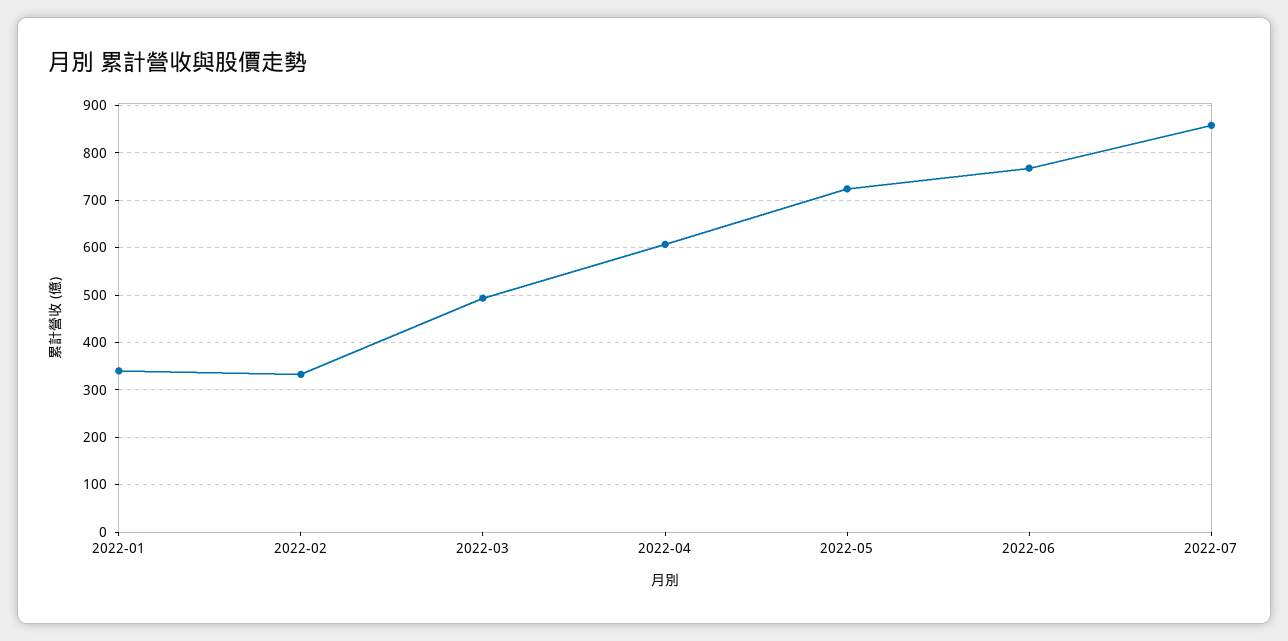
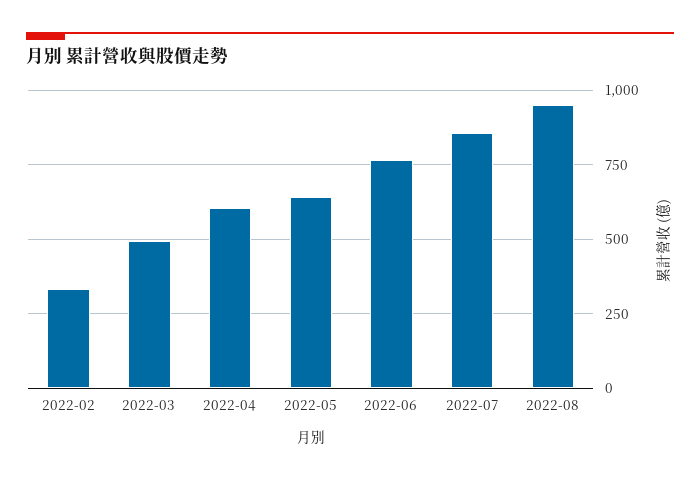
2022-01: 340 -> none
2022-05: 720 -> 650
2022-08: none -> 950

